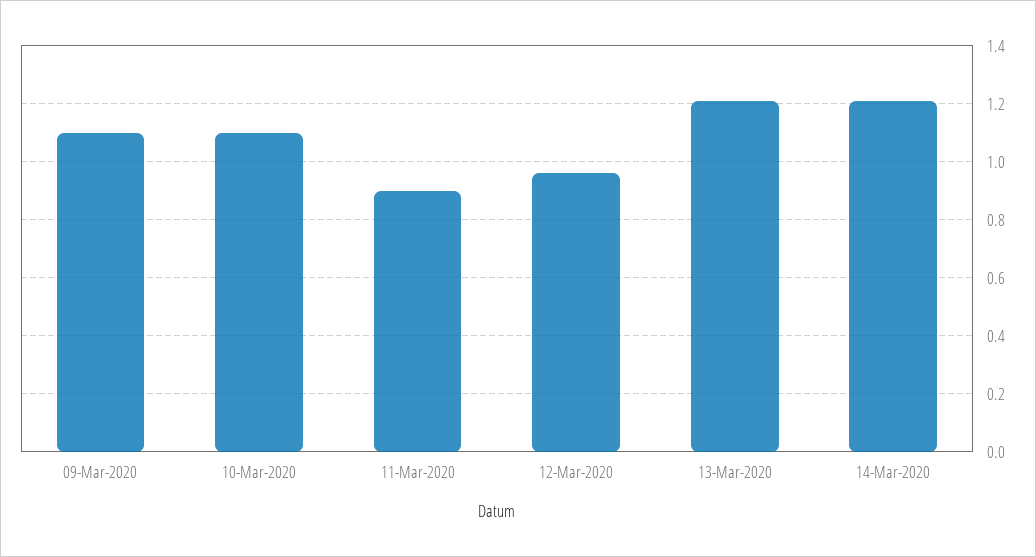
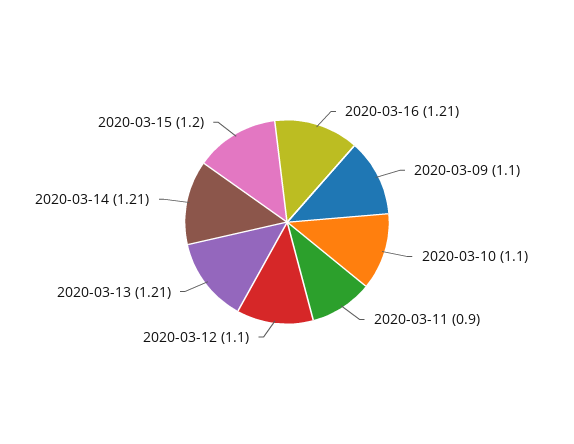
12-Mar-2020: 0.95 -> 1.1
2020-03-16: none -> 1.21
2020-03-15: none -> 1.2

